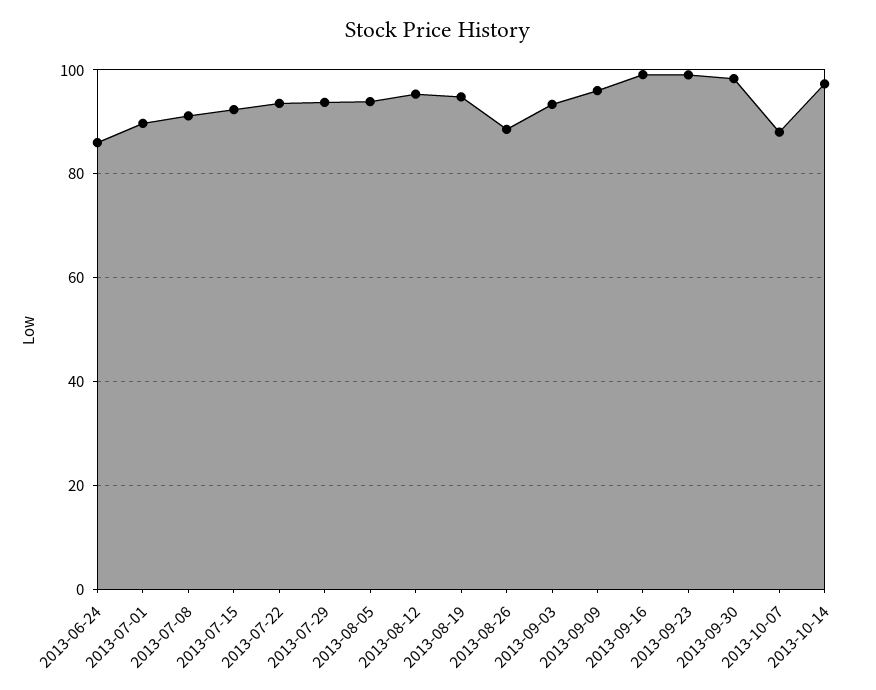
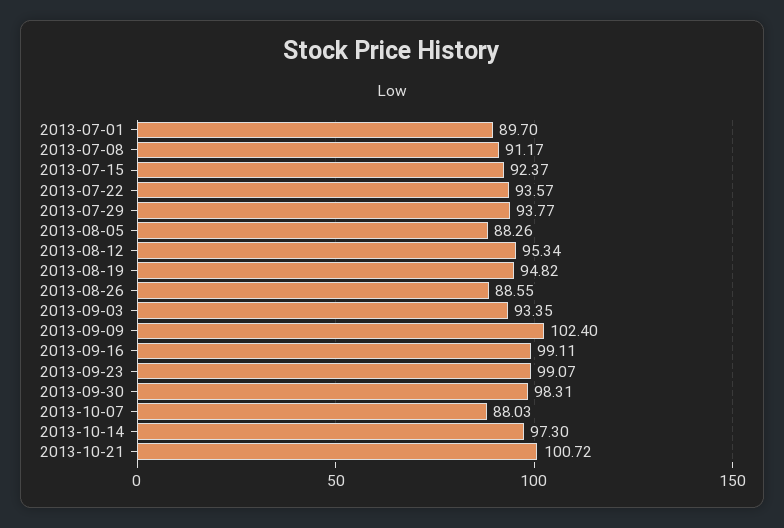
2013-06-24: 86 -> none
2013-08-05: 94 -> 88.26
2013-09-09: 96 -> 102.4
2013-10-21: none -> 100.72

